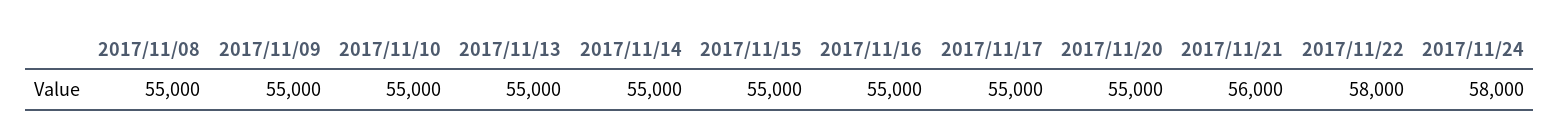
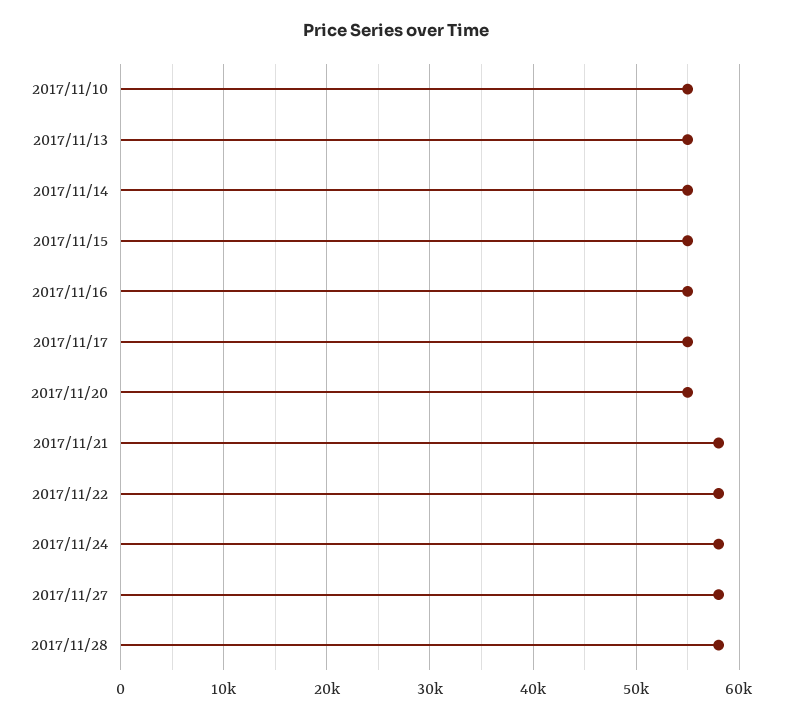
2017/11/08: 55000 -> none
2017/11/09: 55000 -> none
2017/11/21: 56000 -> 58000
2017/11/27: none -> 58000
2017/11/28: none -> 58000

